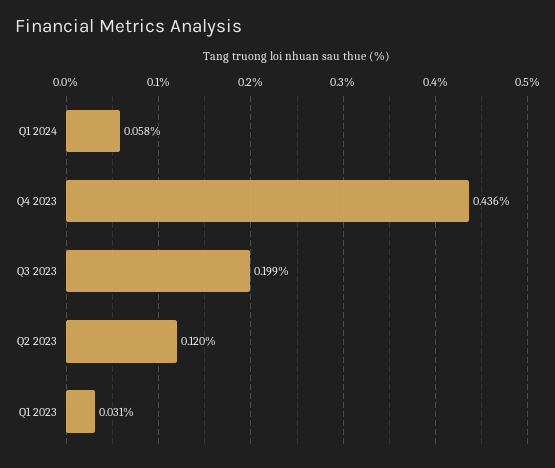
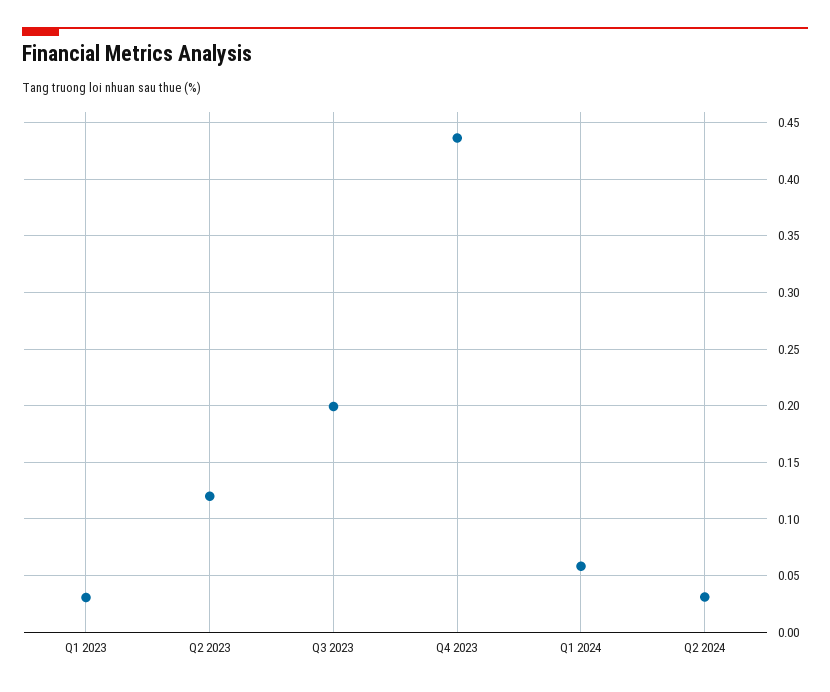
Q2 2024: none -> 0.03

